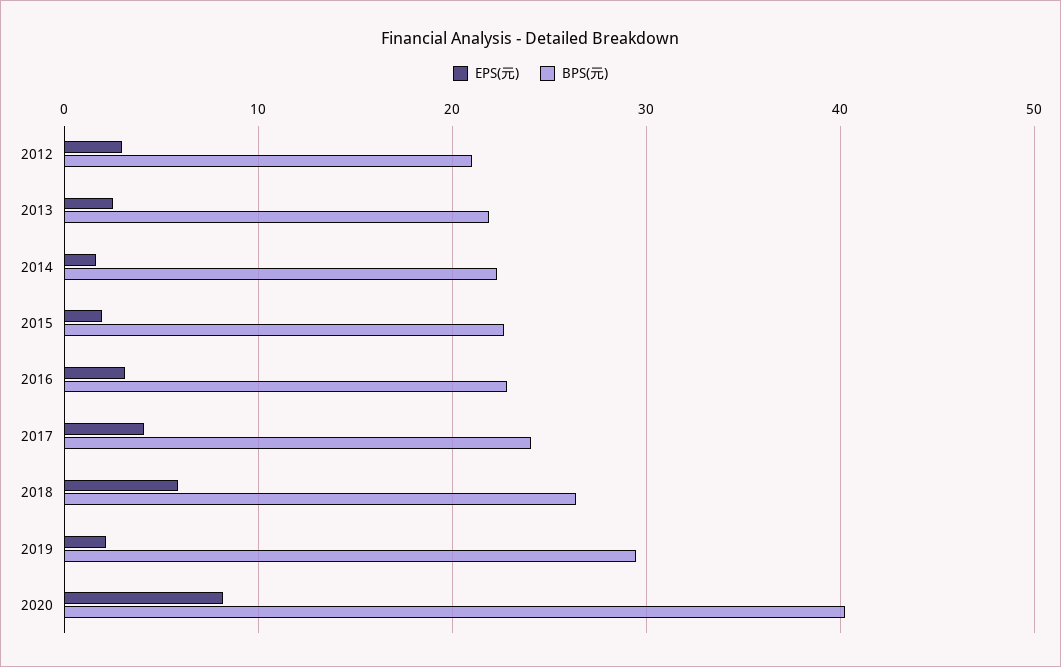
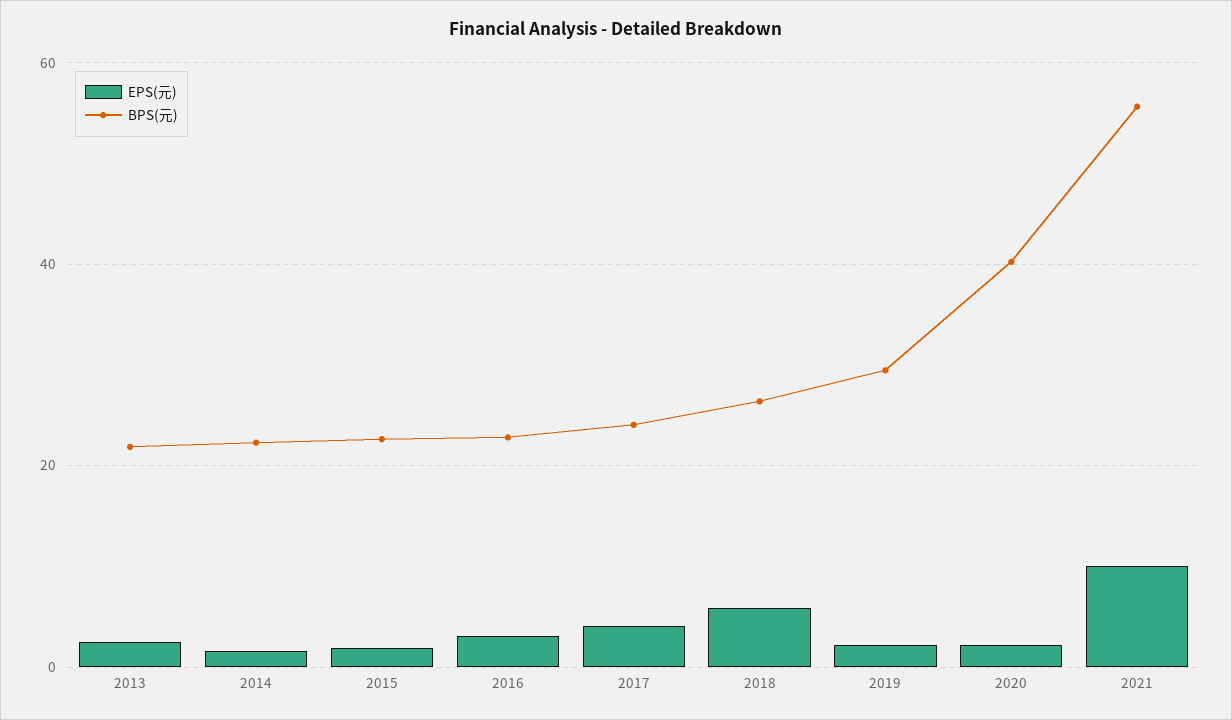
EPS(元), 2012: 3 -> none
BPS(元), 2012: 21 -> none
EPS(元), 2020: 8 -> 2
EPS(元), 2021: none -> 10
BPS(元), 2021: none -> 56

